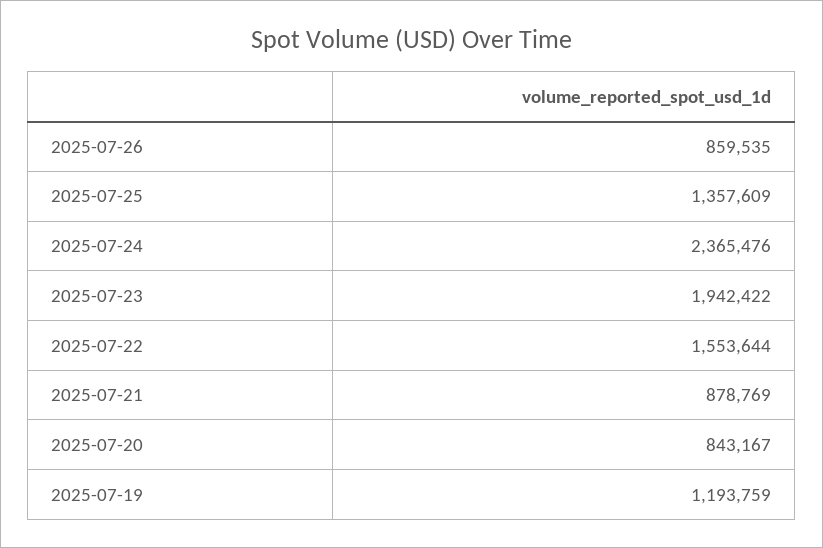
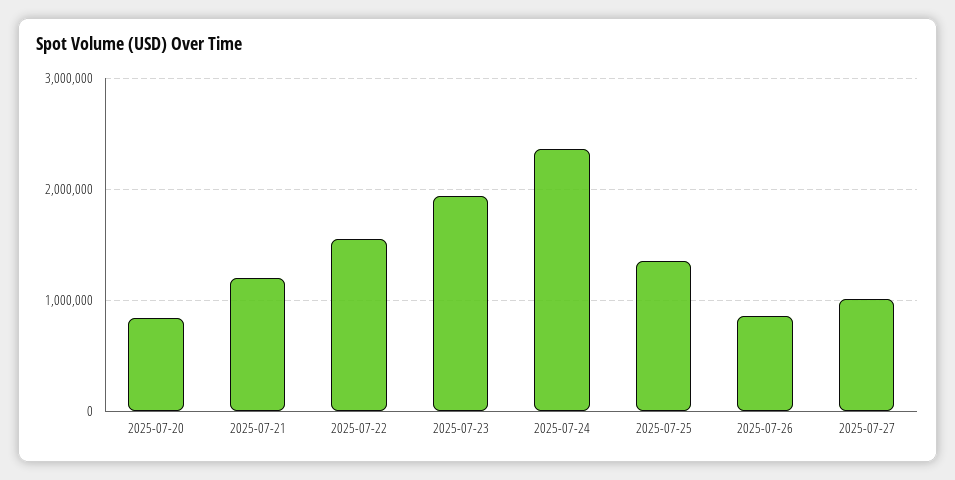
2025-07-21: 878769 -> 1200000
2025-07-19: 1193759 -> none
2025-07-27: none -> 1000000

